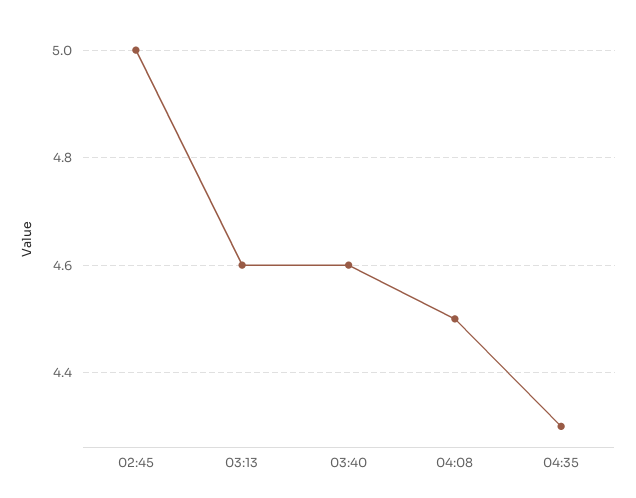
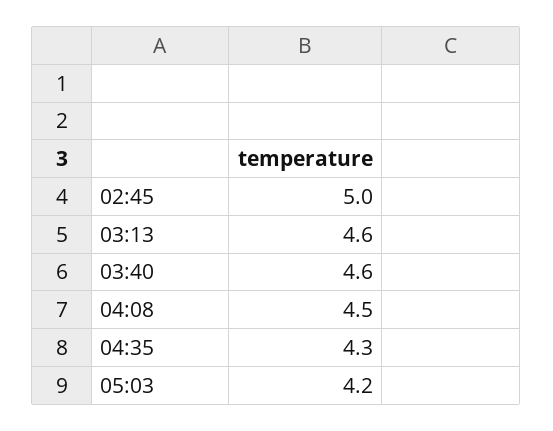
05:03: none -> 4.2

